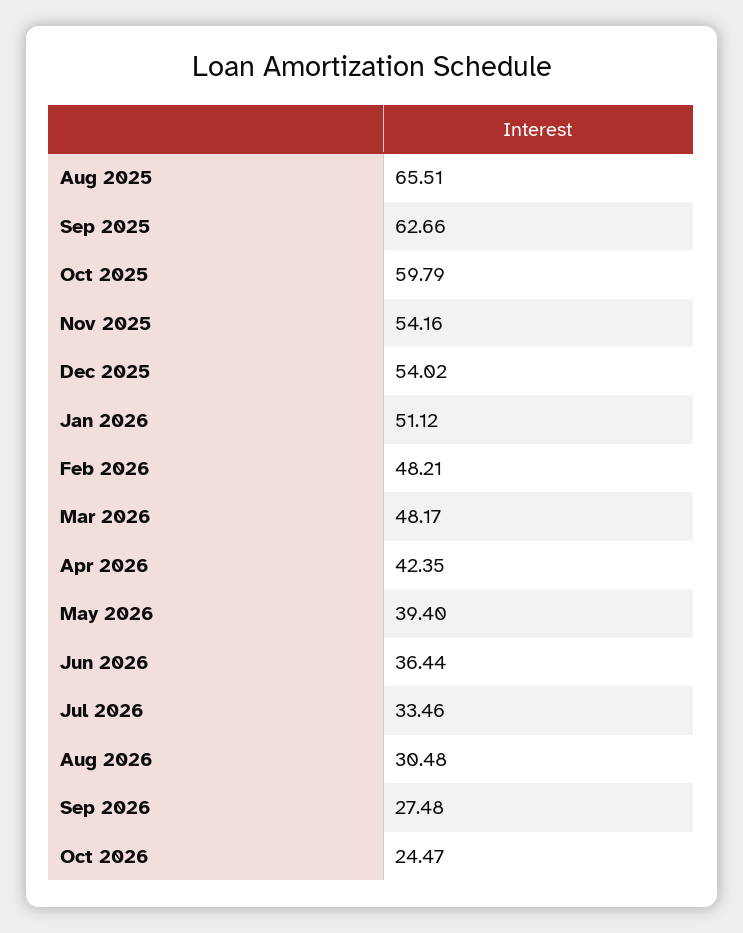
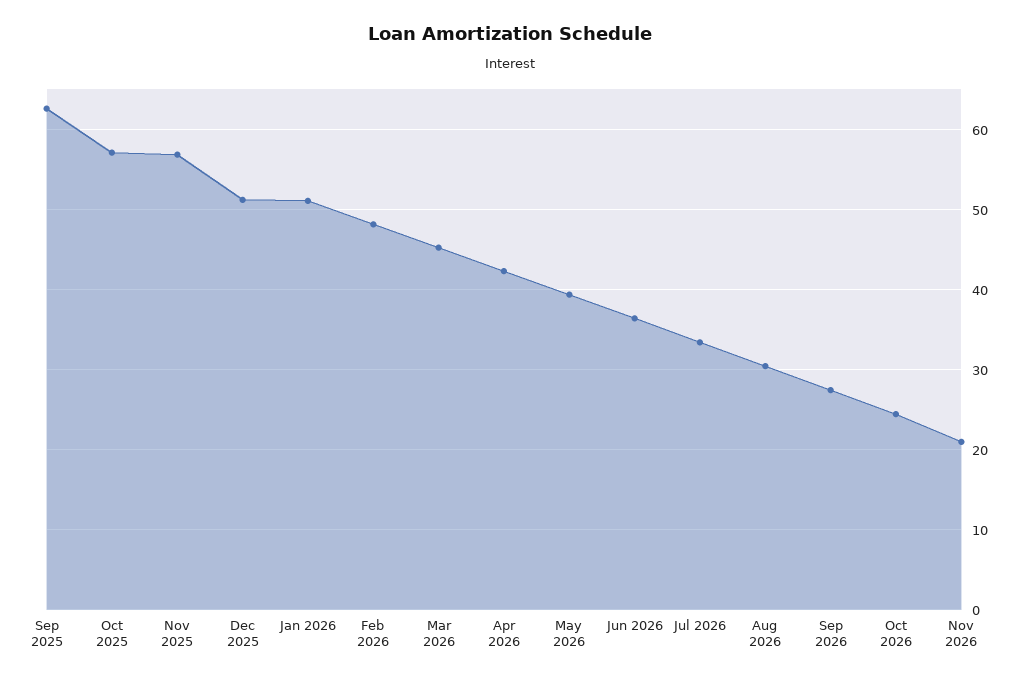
Aug 2025: 65.51 -> none
Oct 2025: 59.79 -> 57
Nov 2025: 54.16 -> 57
Dec 2025: 54.02 -> 51
Mar 2026: 48.17 -> 45
Nov 2026: none -> 21

